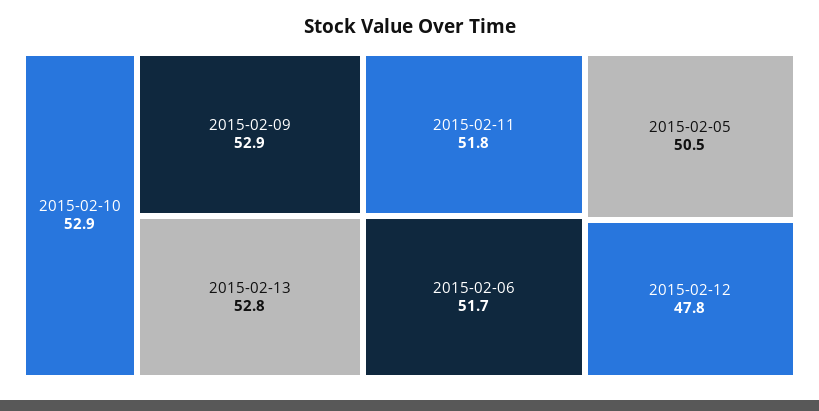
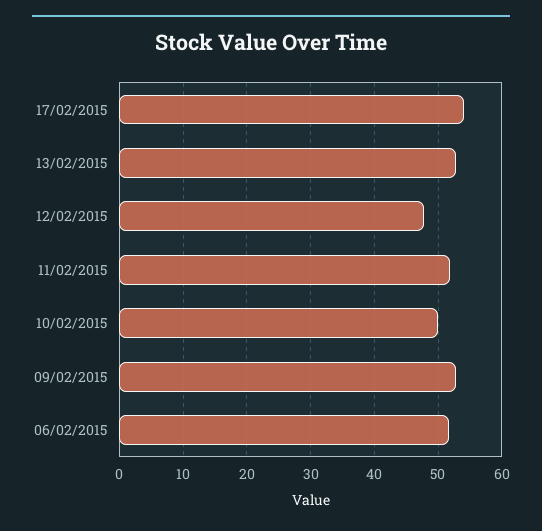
2015-02-10: 52.9 -> 50
2015-02-05: 50.5 -> none
17/02/2015: none -> 54

